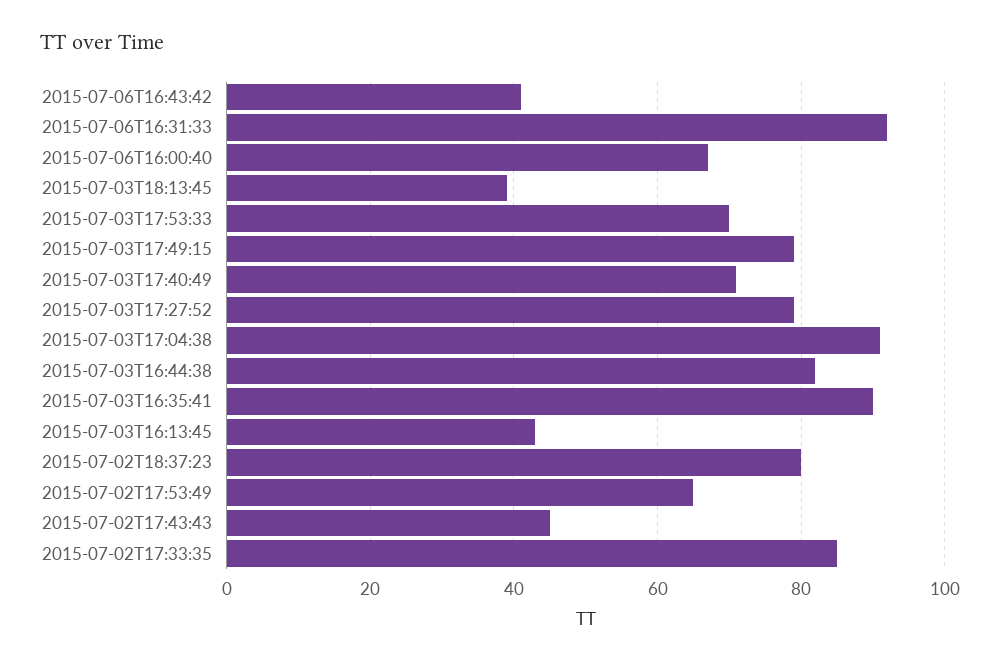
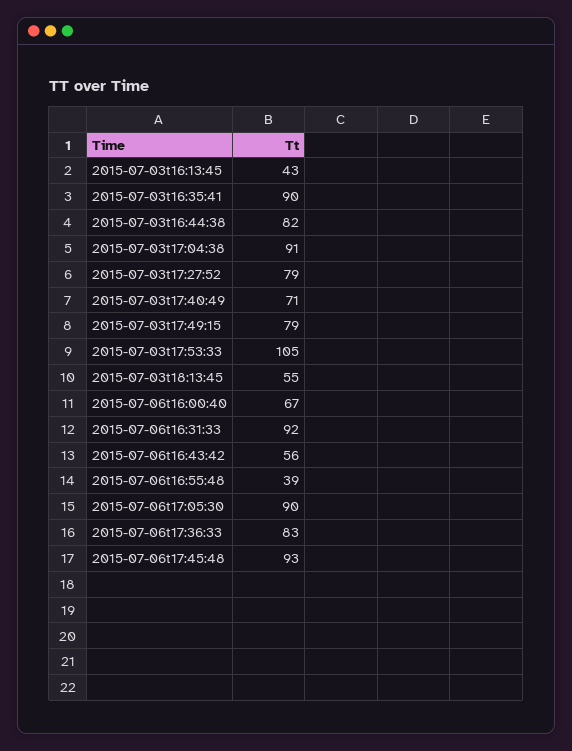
2015-07-06T16:43:42: 40 -> 56
2015-07-03T18:13:45: 40 -> 55
2015-07-03T17:53:33: 70 -> 105
2015-07-02T18:37:23: 80 -> none
2015-07-02T17:53:49: 65 -> none
2015-07-02T17:43:43: 45 -> none
2015-07-02T17:33:35: 85 -> none
2015-07-06t16:55:48: none -> 39
2015-07-06t17:05:30: none -> 90
2015-07-06t17:36:33: none -> 83
2015-07-06t17:45:48: none -> 93

